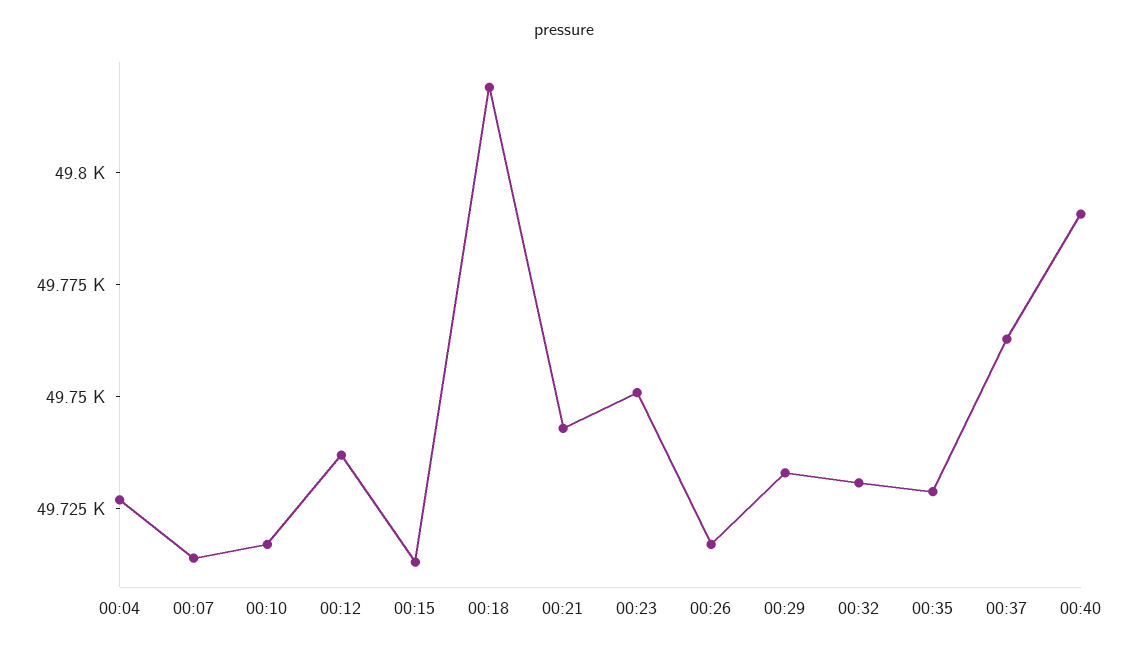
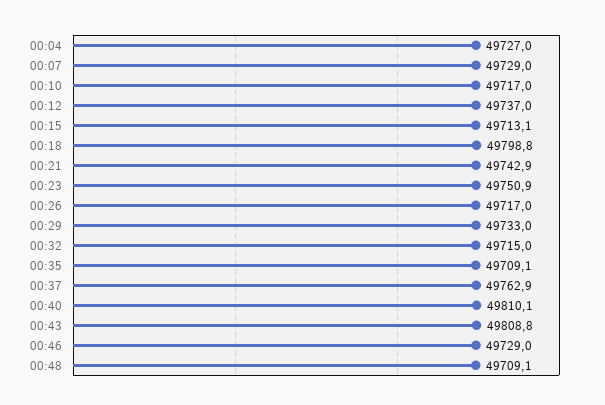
00:07: 49715 -> 49729
00:18: 49820 -> 49798.8
00:32: 49730 -> 49715
00:35: 49730 -> 49709.1
00:40: 49790 -> 49810.1
00:43: none -> 49808.8
00:46: none -> 49729
00:48: none -> 49709.1

